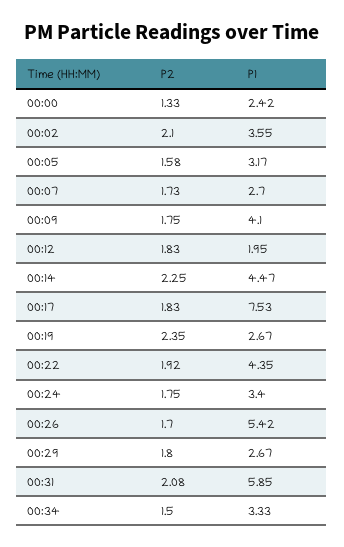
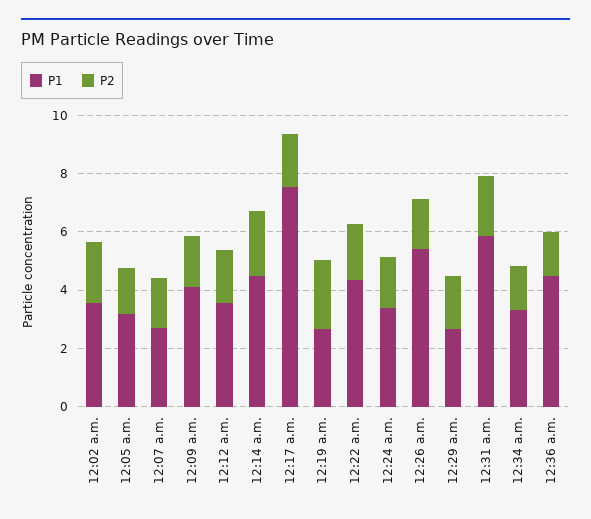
P2, 00:00: 1.33 -> none
P1, 00:00: 2.42 -> none
P1, 00:12: 1.95 -> 3.5
P1, 12:36 a.m.: none -> 4.5
P2, 12:36 a.m.: none -> 1.5

